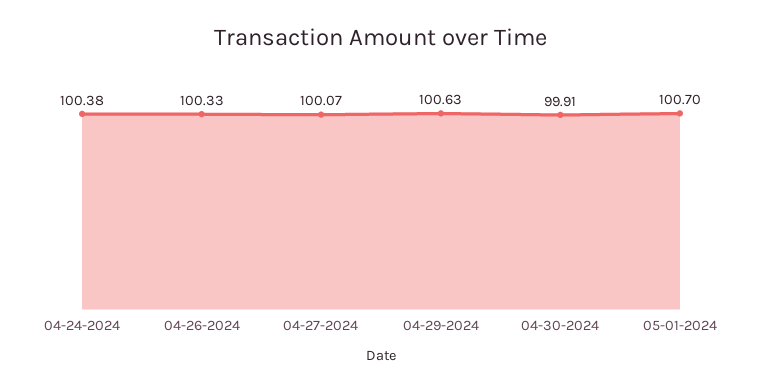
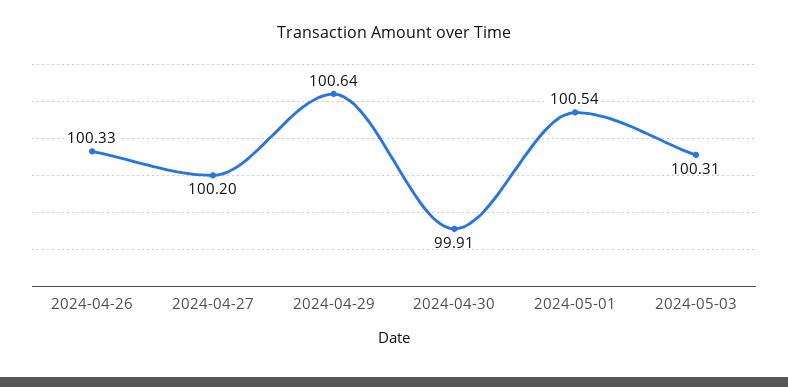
04-24-2024: 100.38 -> none
04-27-2024: 100.07 -> 100.2
04-29-2024: 100.63 -> 100.64
05-01-2024: 100.7 -> 100.54
2024-05-03: none -> 100.31

